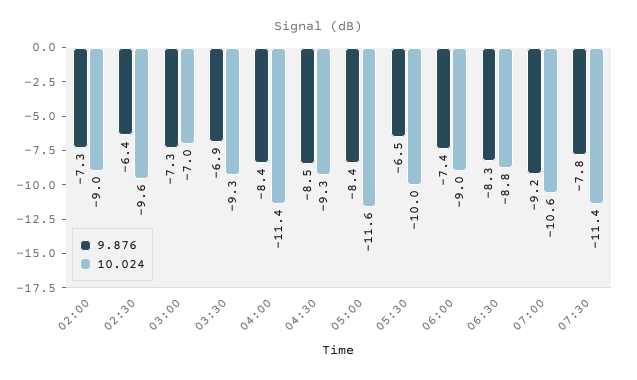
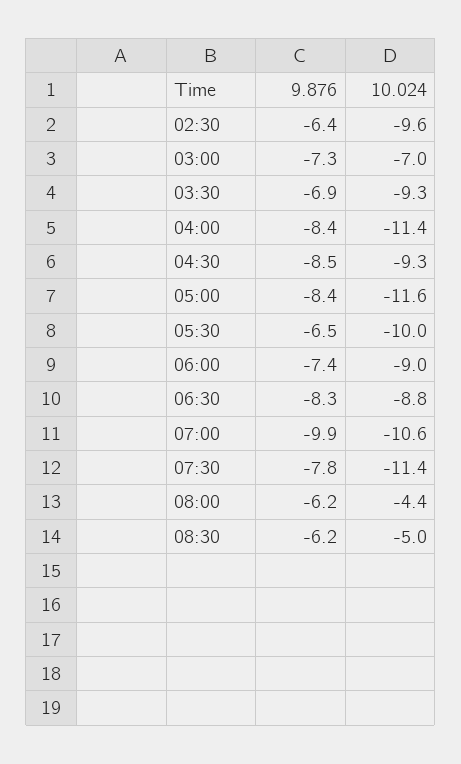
9.876, 02:00: -7.3 -> none
10.024, 02:00: -9 -> none
9.876, 07:00: -9.2 -> -9.9
9.876, 08:00: none -> -6.2
10.024, 08:00: none -> -4.4
9.876, 08:30: none -> -6.2
10.024, 08:30: none -> -5

